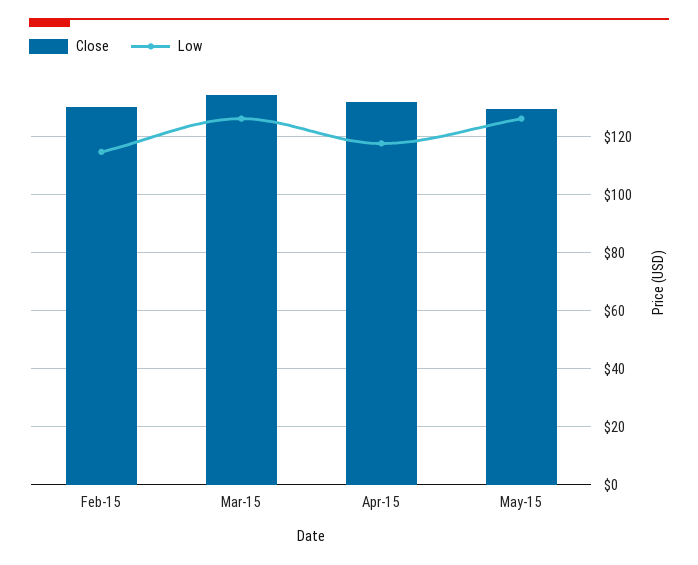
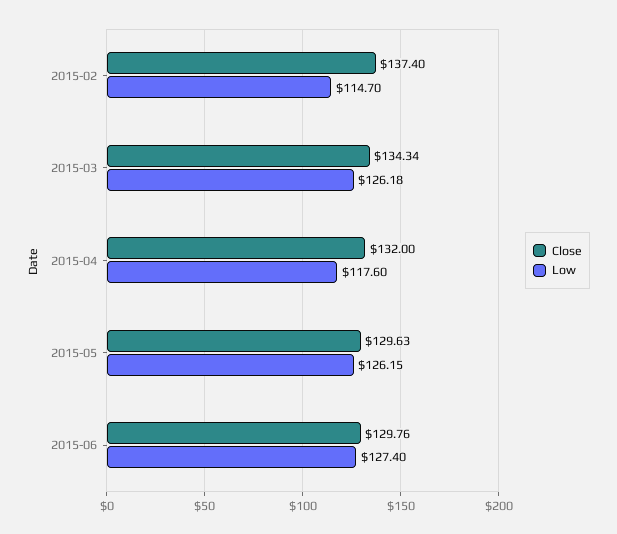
Close, Feb-15: 130 -> 137.4
Close, 2015-06: none -> 129.76
Low, 2015-06: none -> 127.4

